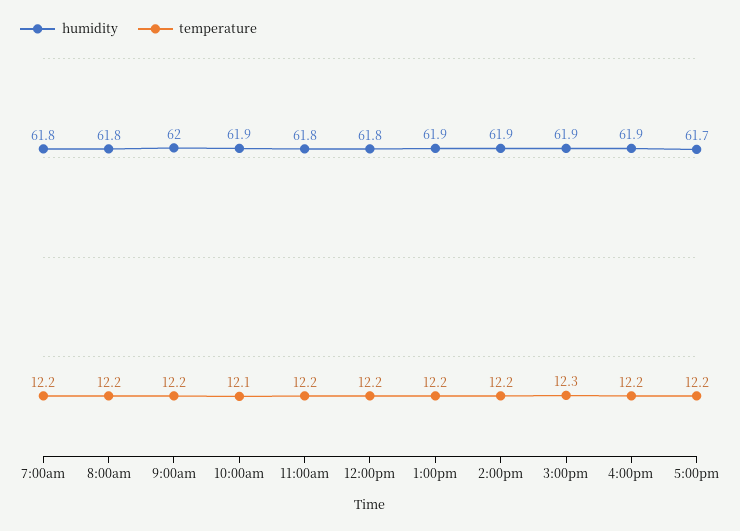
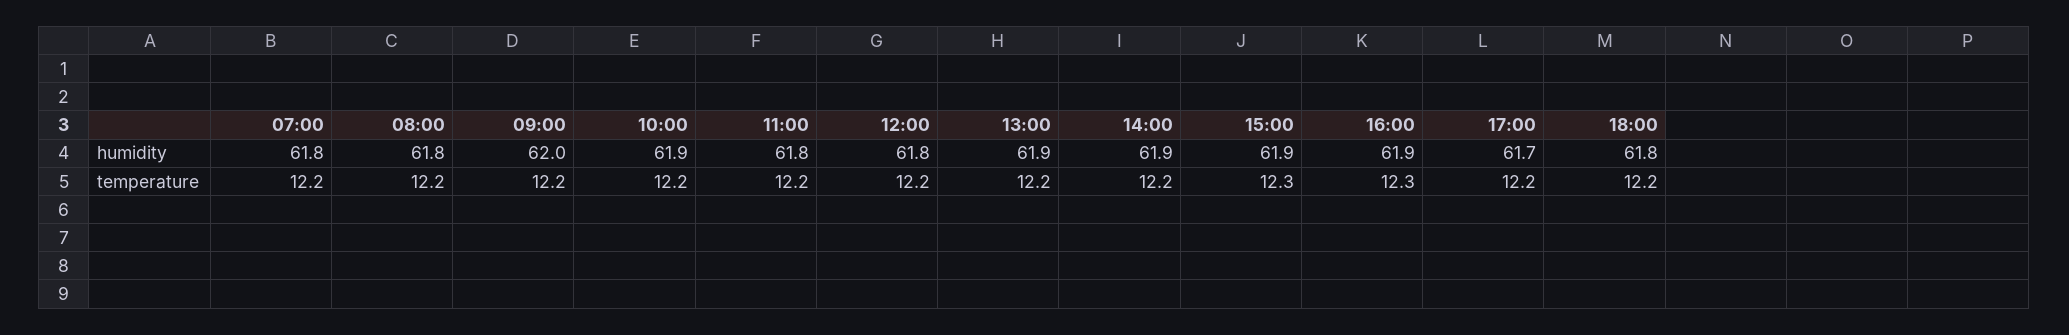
temperature, 10:00am: 12.1 -> 12.2
temperature, 4:00pm: 12.2 -> 12.3
humidity, 18:00: none -> 61.8
temperature, 18:00: none -> 12.2

